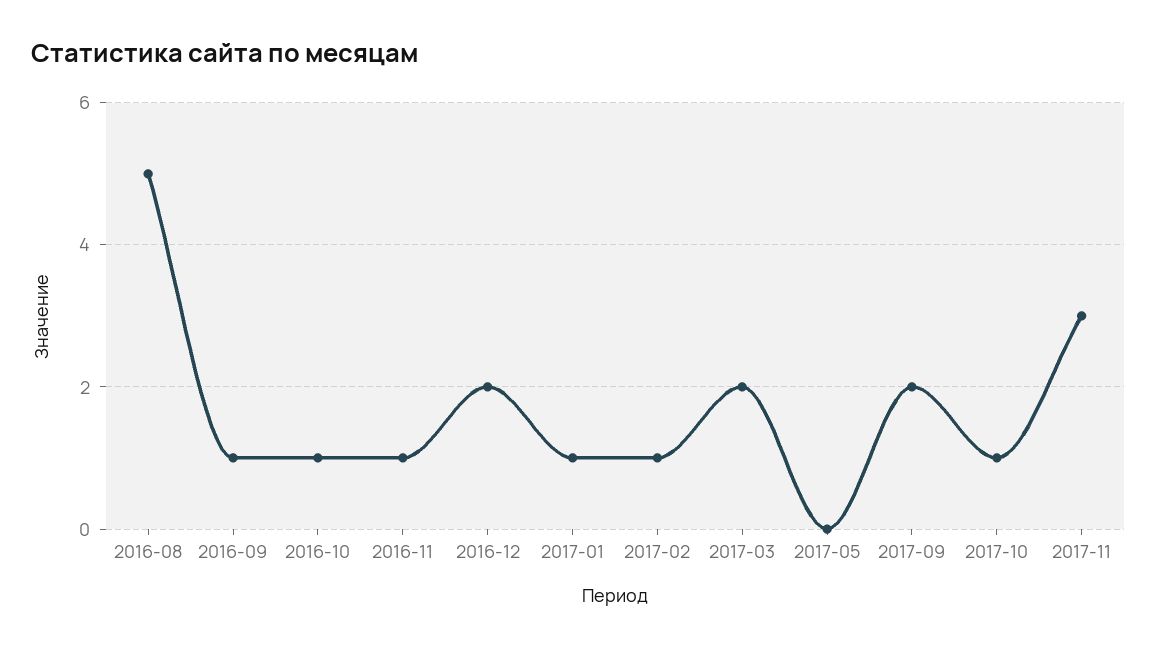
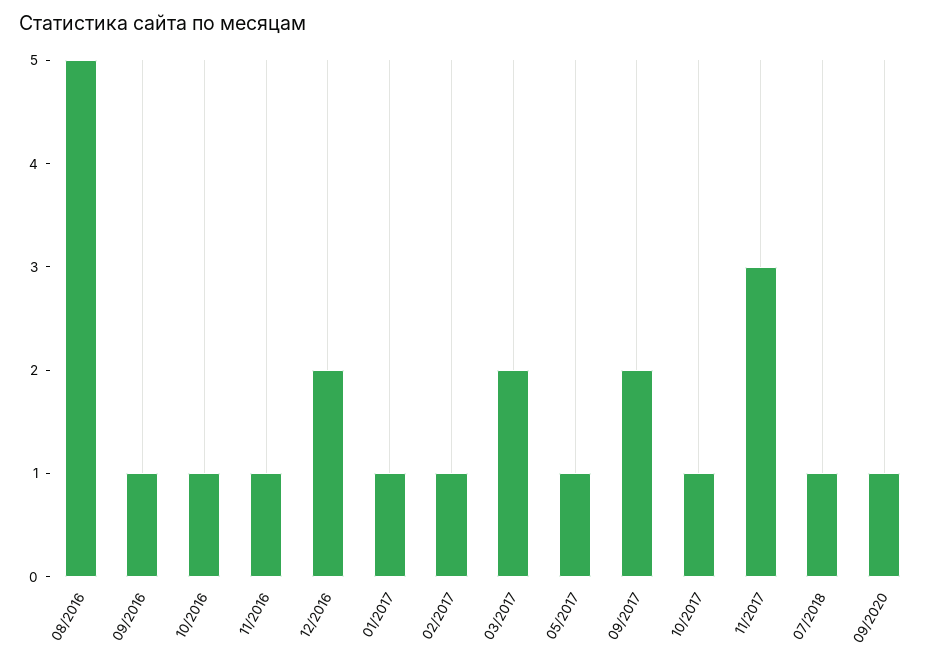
2017-05: 0 -> 1
07/2018: none -> 1
09/2020: none -> 1

